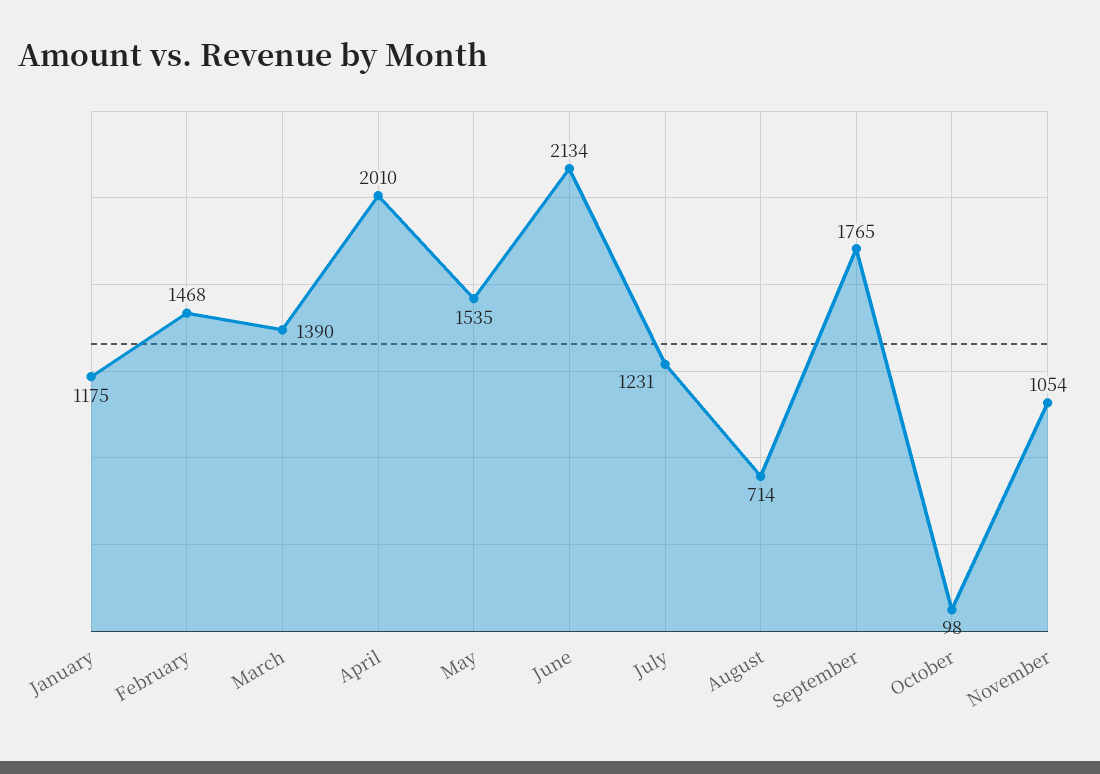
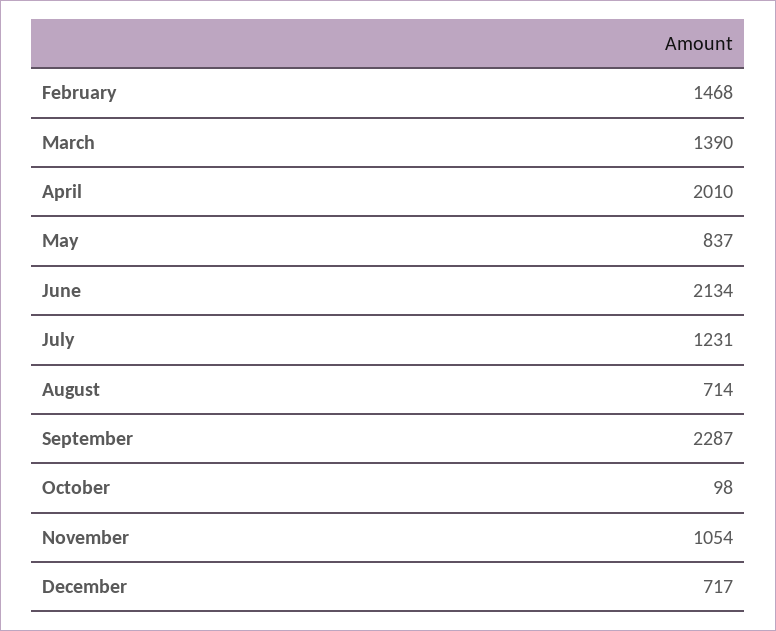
January: 1175 -> none
May: 1535 -> 837
September: 1765 -> 2287
December: none -> 717

